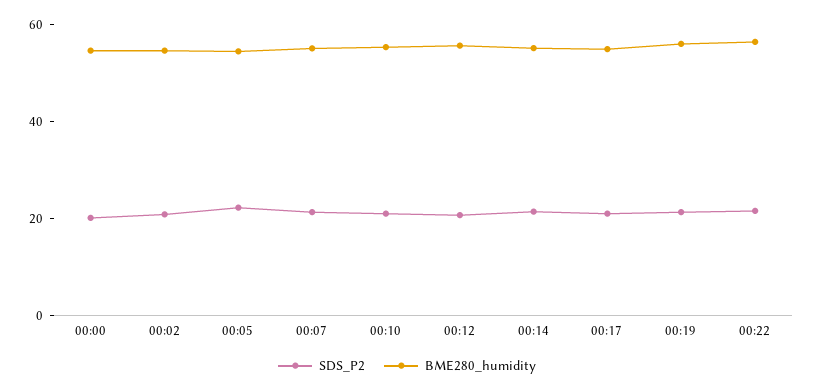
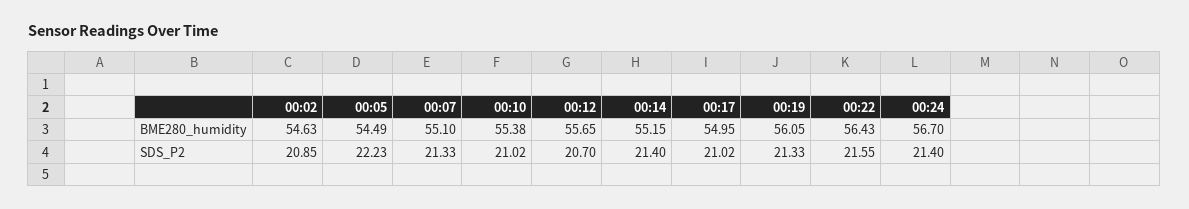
SDS_P2, 00:00: 20 -> none
BME280_humidity, 00:00: 55 -> none
BME280_humidity, 00:24: none -> 56.7
SDS_P2, 00:24: none -> 21.4

